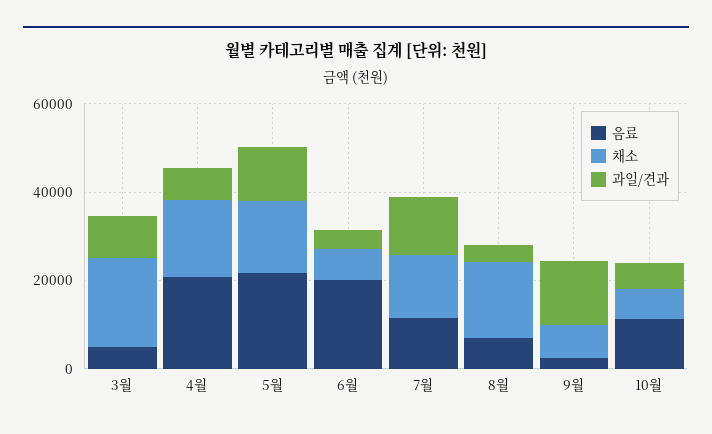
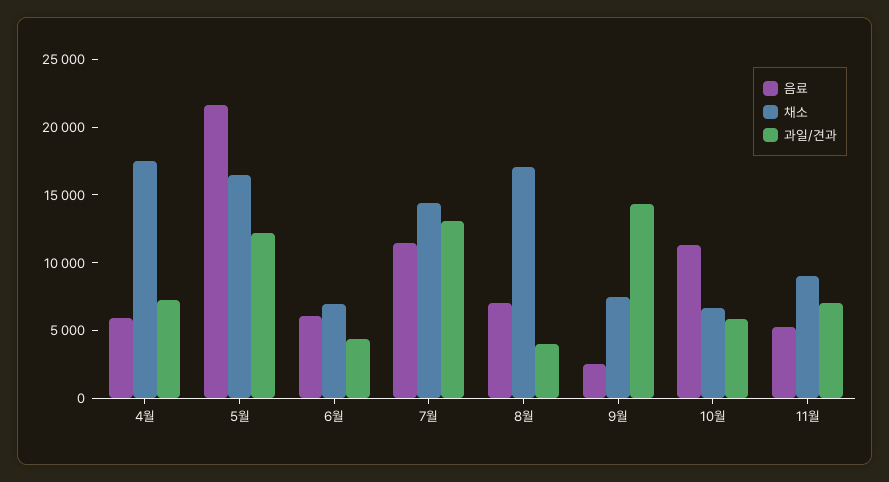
음료, 3월: 5000 -> none
채소, 3월: 20000 -> none
과일/견과, 3월: 10000 -> none
음료, 4월: 20000 -> 6000
음료, 6월: 20000 -> 6000
음료, 11월: none -> 5000
채소, 11월: none -> 9000
과일/견과, 11월: none -> 7000

